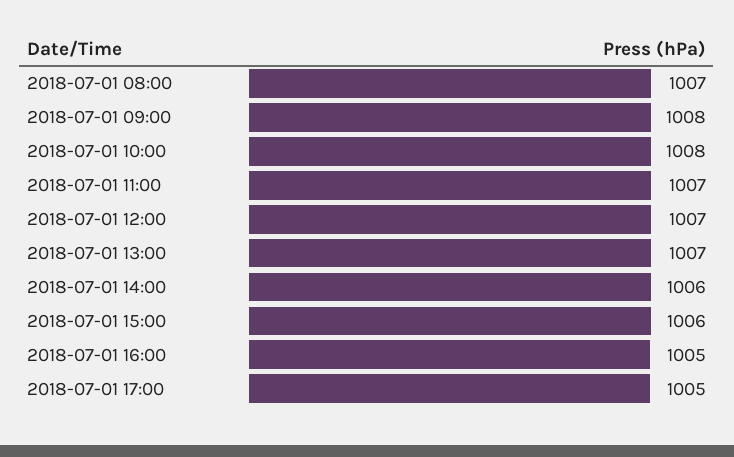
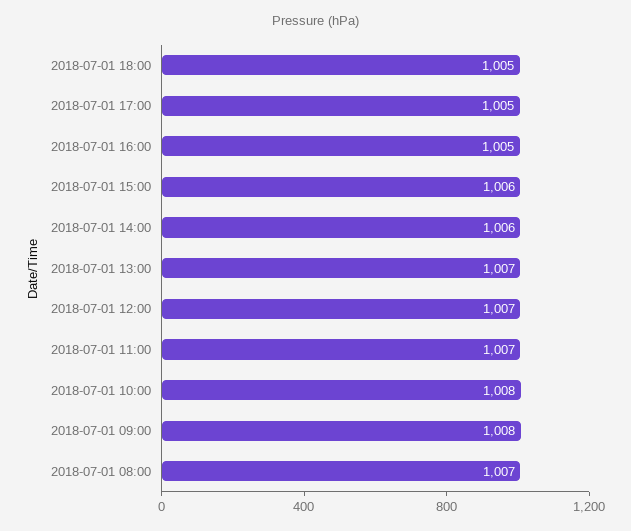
2018-07-01 18:00: none -> 1005

